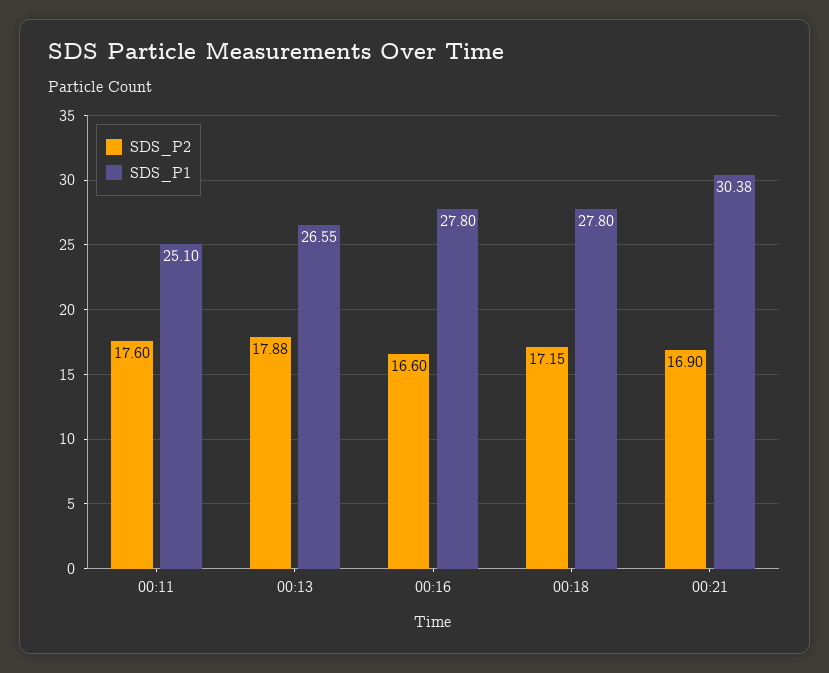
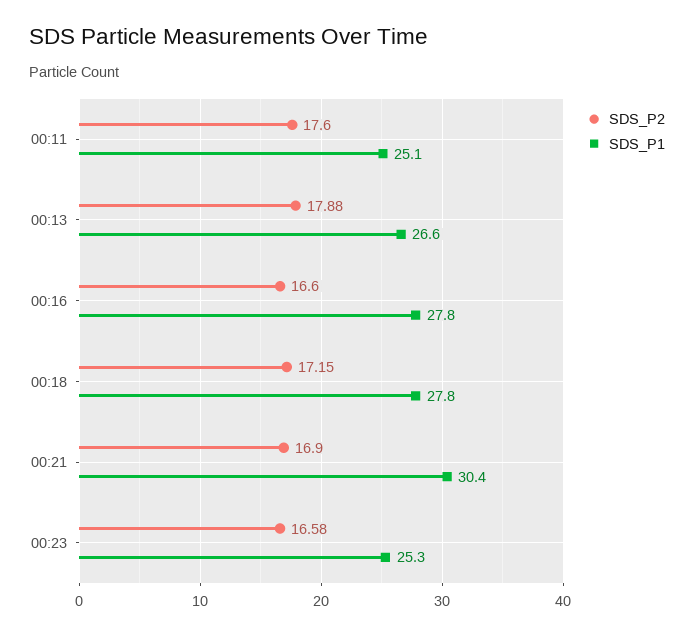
SDS_P2, 00:23: none -> 16.58
SDS_P1, 00:23: none -> 25.3

